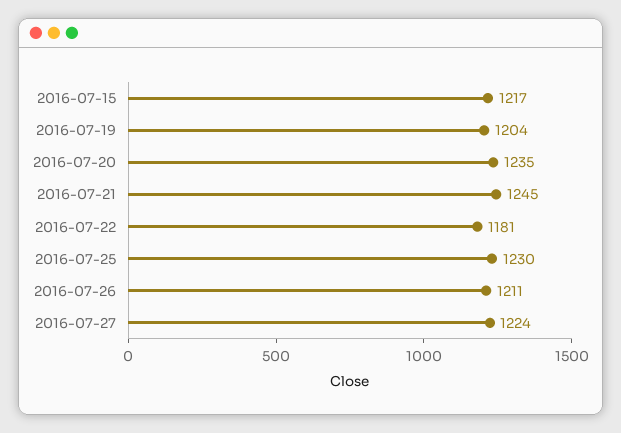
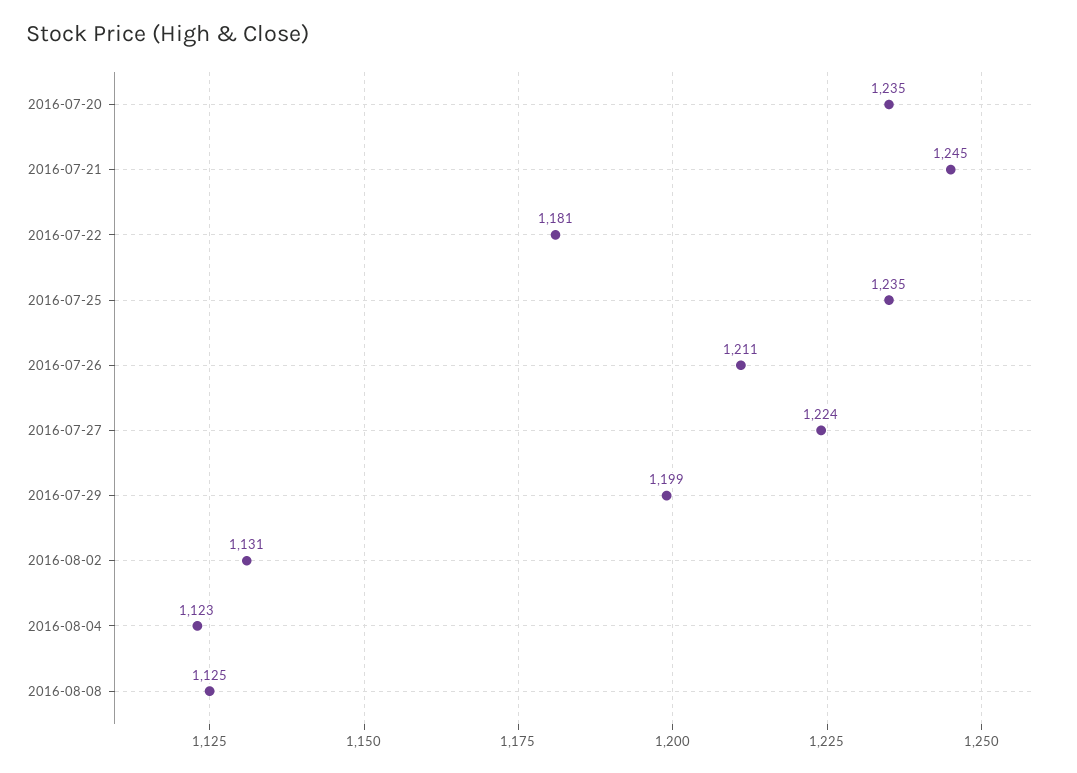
2016-07-15: 1217 -> none
2016-07-19: 1204 -> none
2016-07-25: 1230 -> 1235
2016-07-29: none -> 1199
2016-08-02: none -> 1131
2016-08-04: none -> 1123
2016-08-08: none -> 1125

